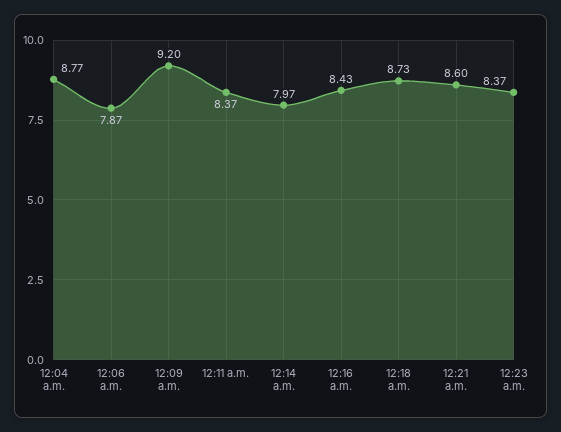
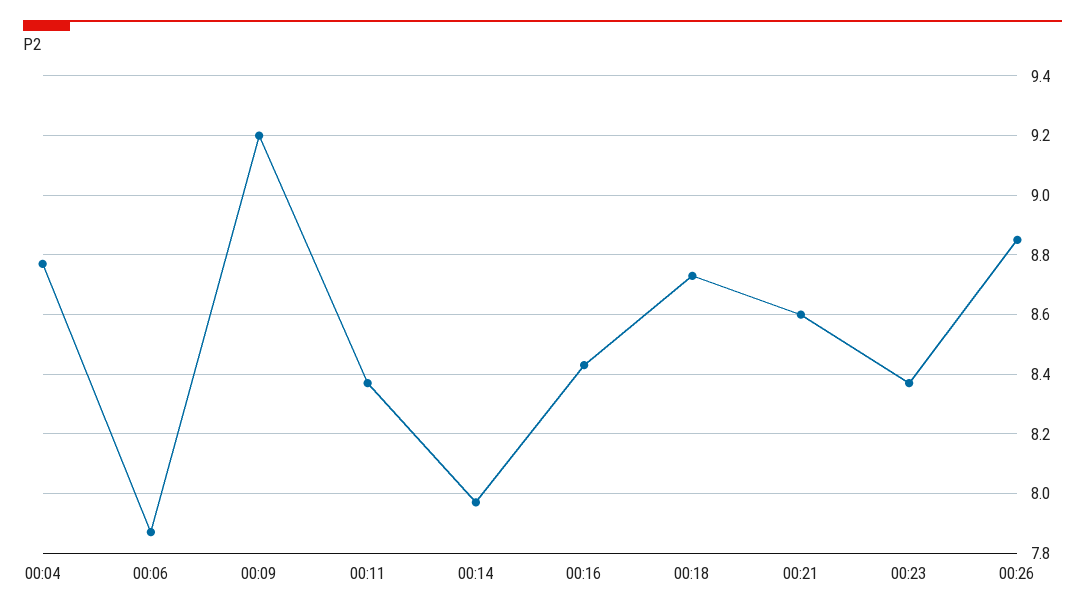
00:26: none -> 8.85

